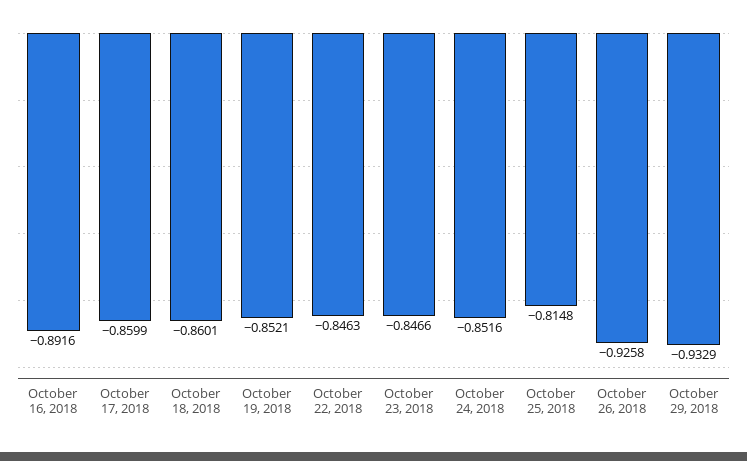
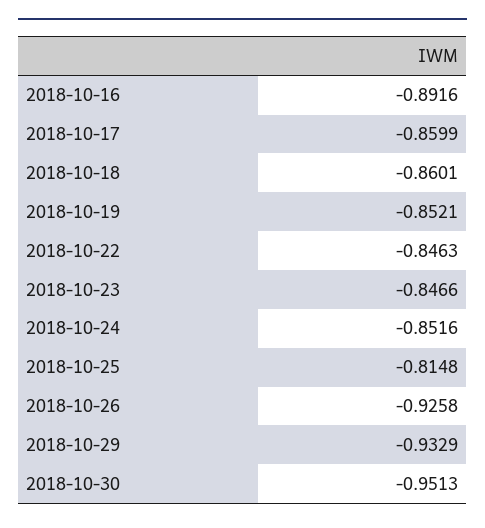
2018-10-30: none -> -0.9513

